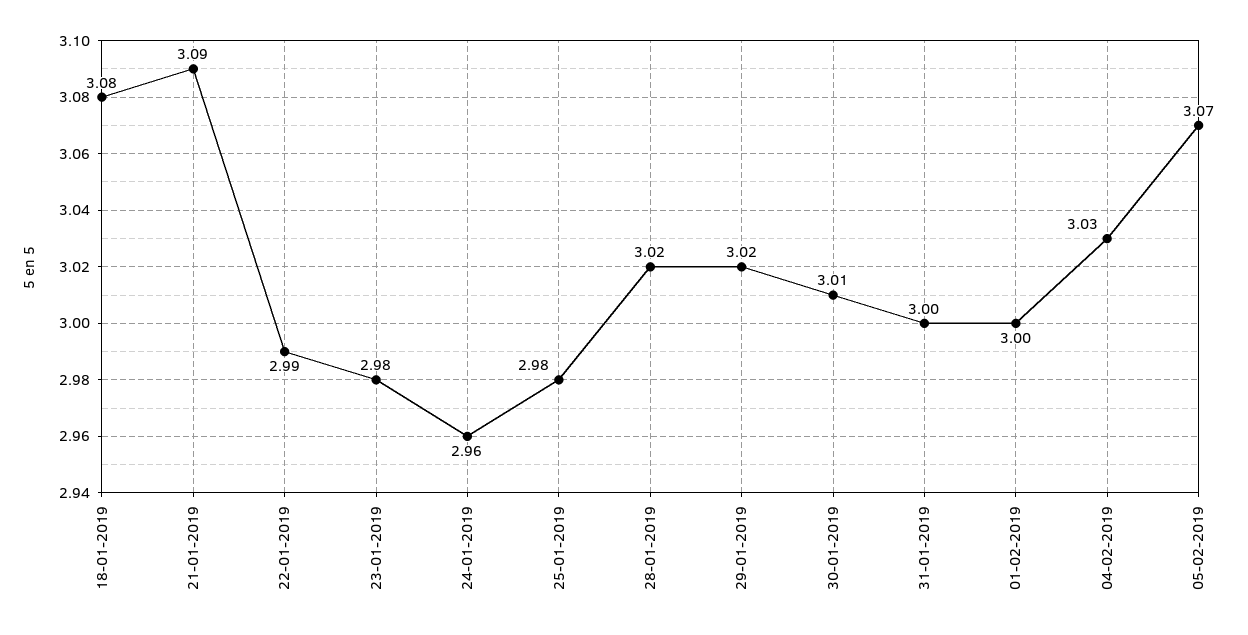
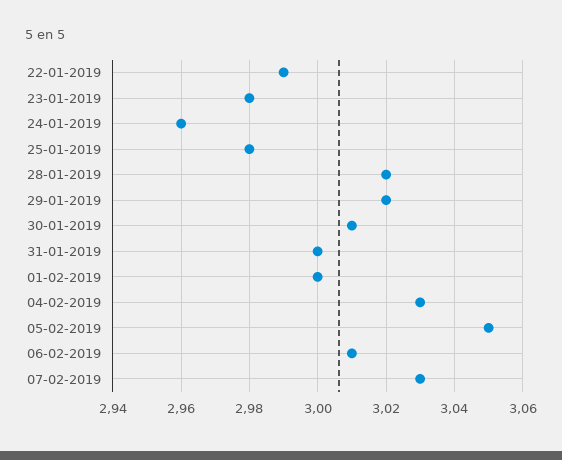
18-01-2019: 3.08 -> none
21-01-2019: 3.09 -> none
05-02-2019: 3.07 -> 3.05
06-02-2019: none -> 3.01
07-02-2019: none -> 3.03

